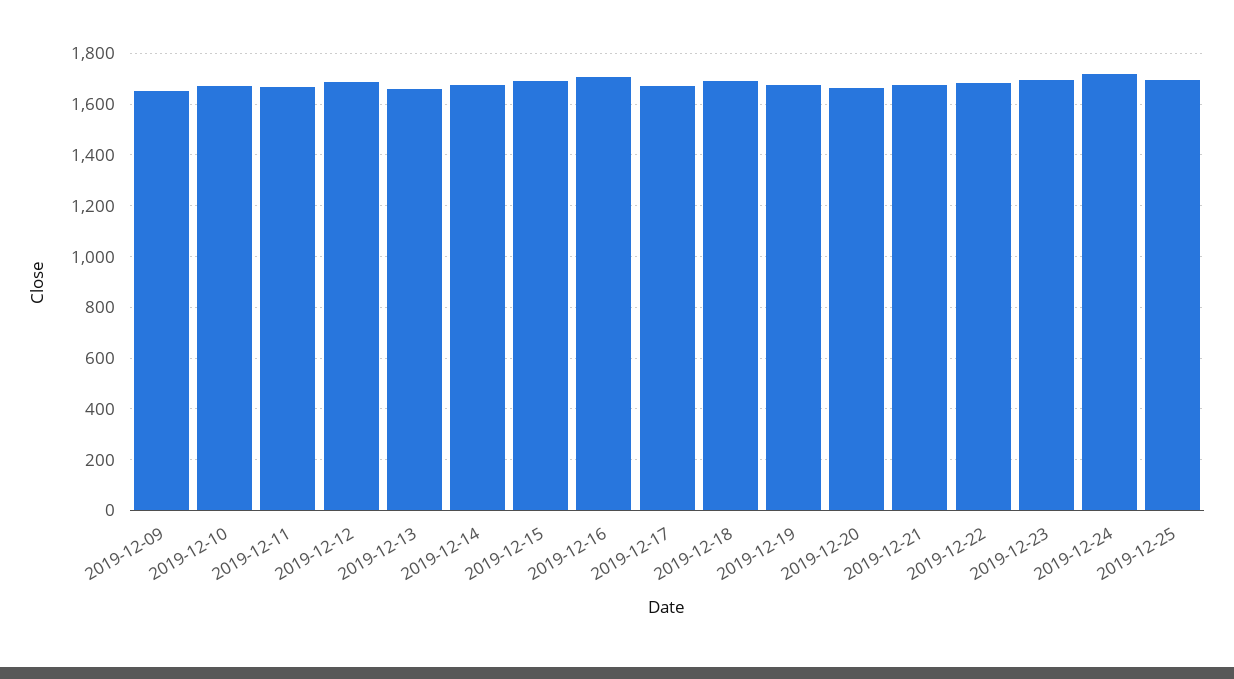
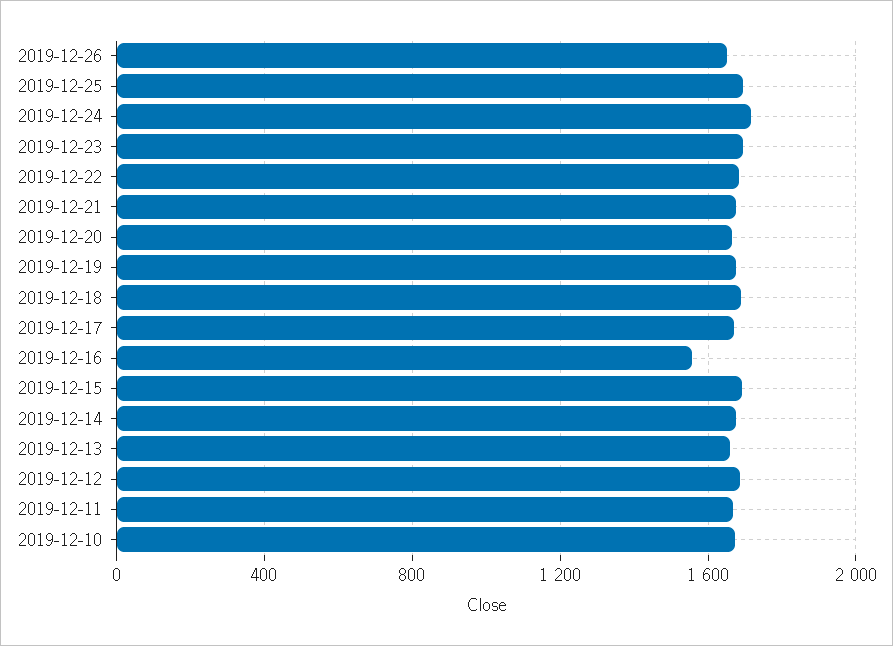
2019-12-09: 1650 -> none
2019-12-16: 1700 -> 1550
2019-12-26: none -> 1650

